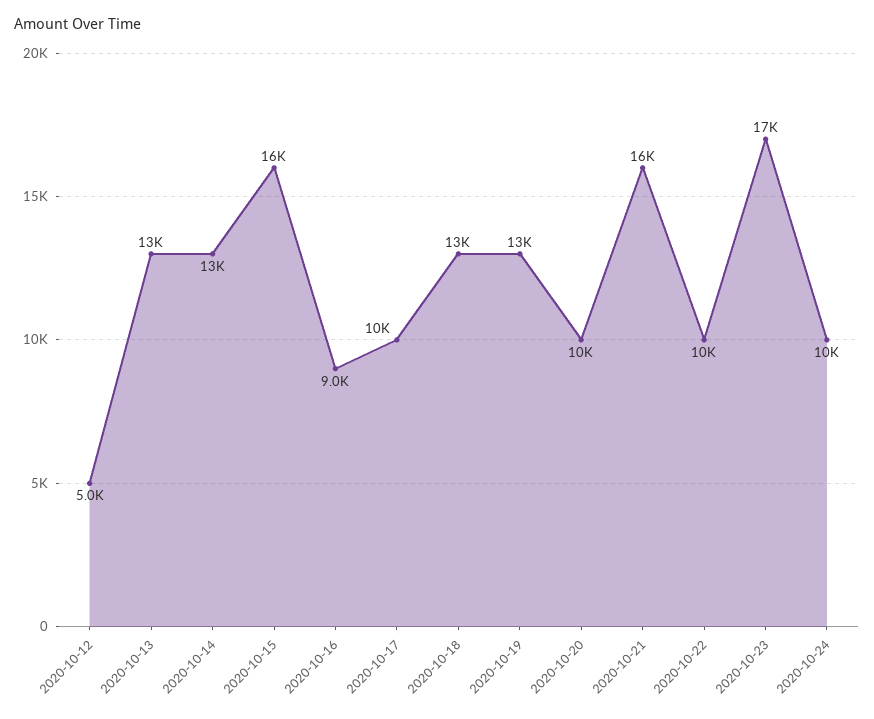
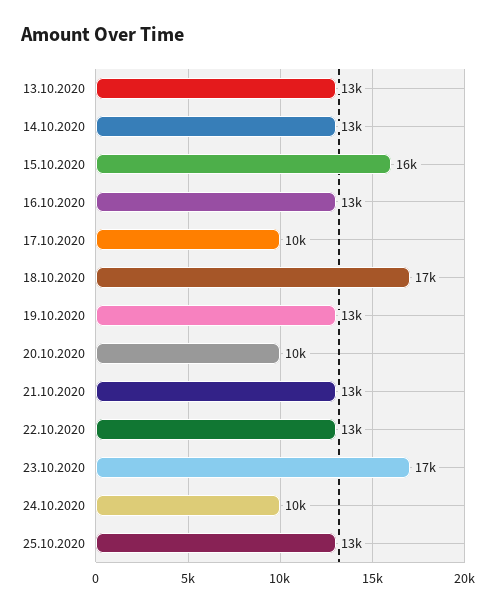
2020-10-12: 5000 -> none
2020-10-16: 9000 -> 13000
2020-10-18: 13000 -> 17000
2020-10-21: 16000 -> 13000
2020-10-22: 10000 -> 13000
25.10.2020: none -> 13000

